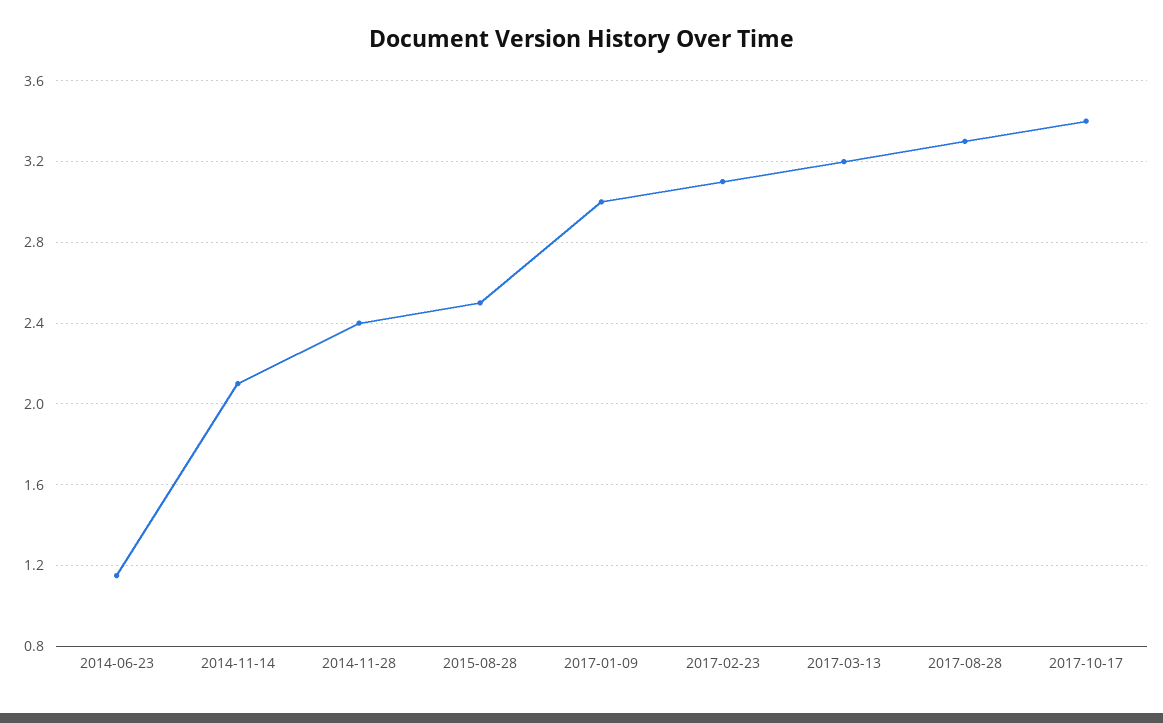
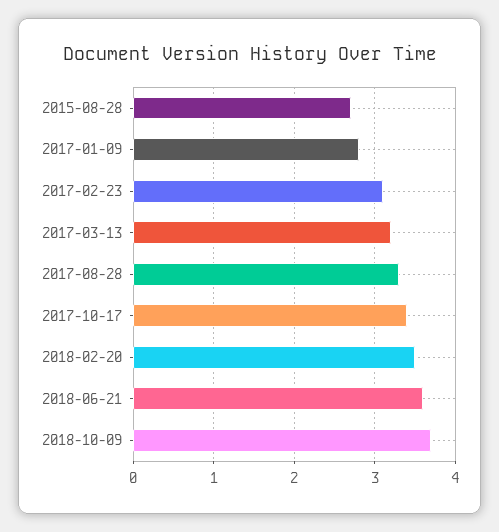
2014-06-23: 1.15 -> none
2014-11-14: 2.1 -> none
2014-11-28: 2.4 -> none
2015-08-28: 2.5 -> 2.7
2017-01-09: 3 -> 2.8
2018-02-20: none -> 3.5
2018-06-21: none -> 3.6
2018-10-09: none -> 3.7

